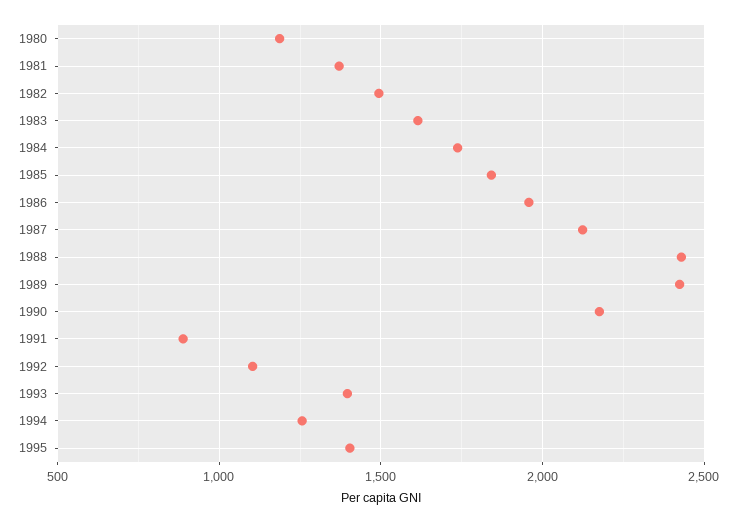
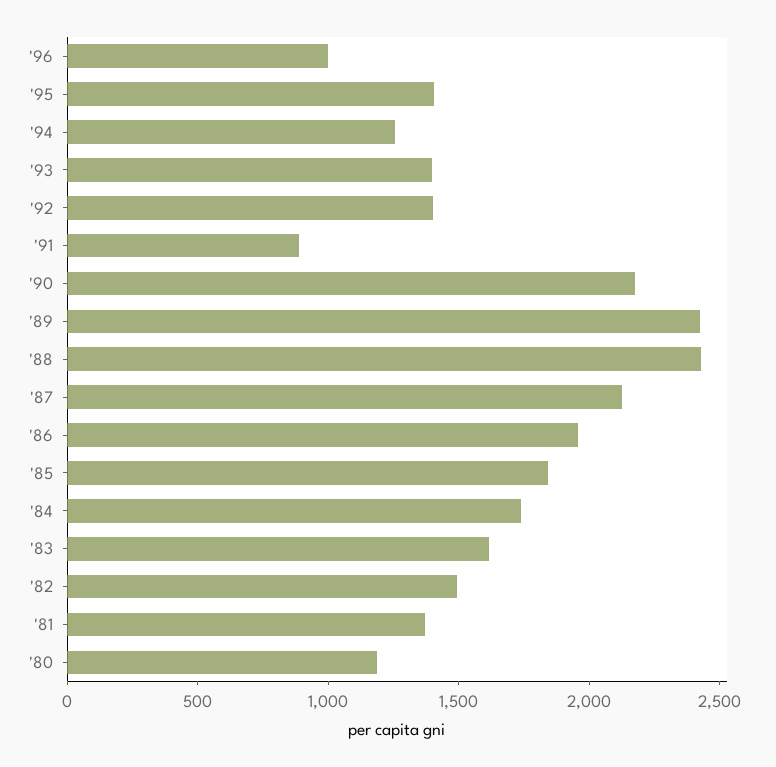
1992: 1100 -> 1400
'96: none -> 1000

